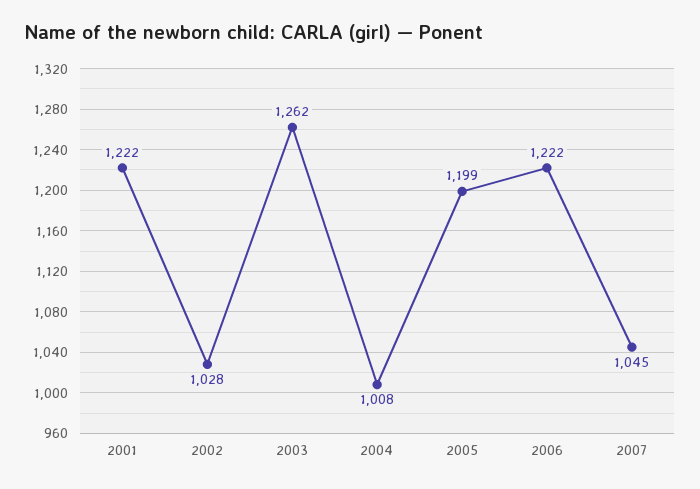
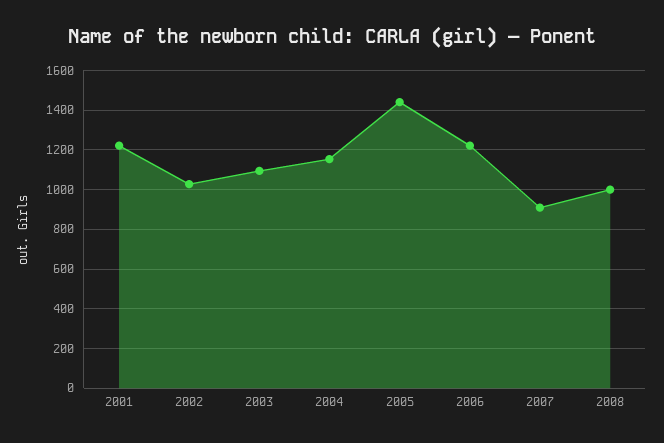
2003: 1262 -> 1100
2004: 1008 -> 1150
2005: 1199 -> 1450
2007: 1045 -> 900
2008: none -> 1000

